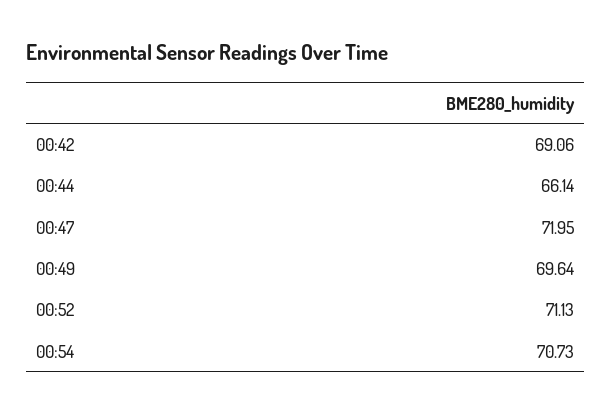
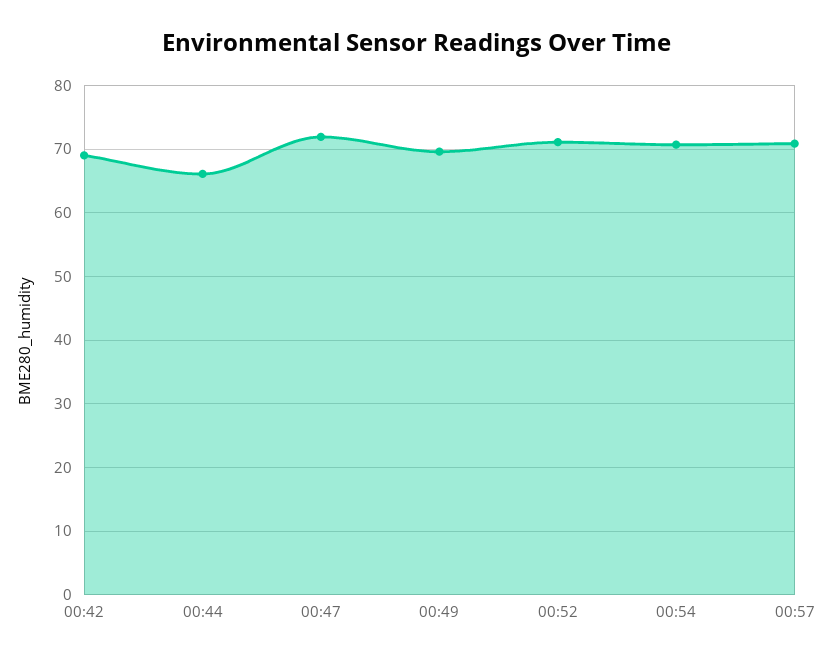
00:57: none -> 71

